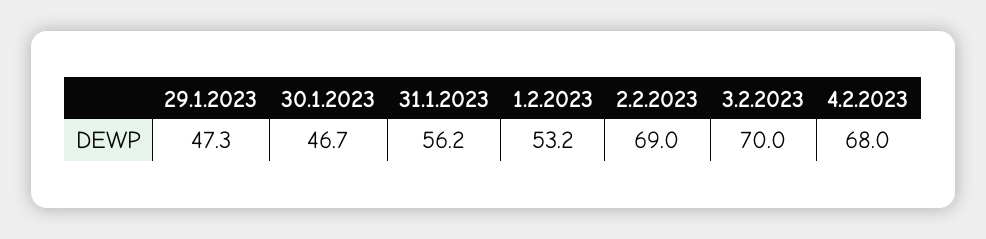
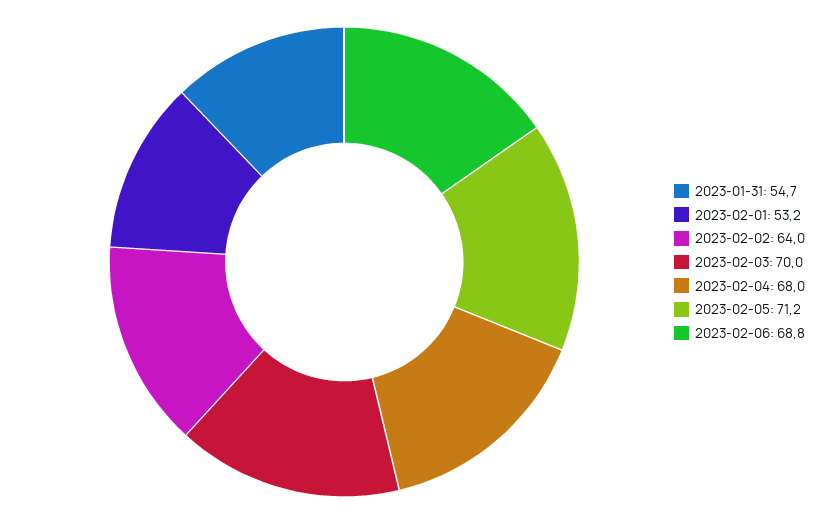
29.1.2023: 47.3 -> none
30.1.2023: 46.7 -> none
31.1.2023: 56.2 -> 54.7
2.2.2023: 69 -> 64
2023-02-05: none -> 71.2
2023-02-06: none -> 68.8

